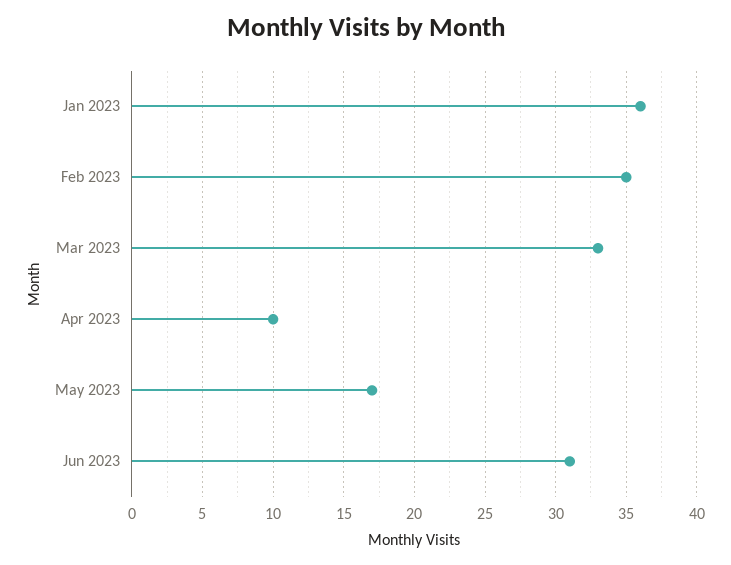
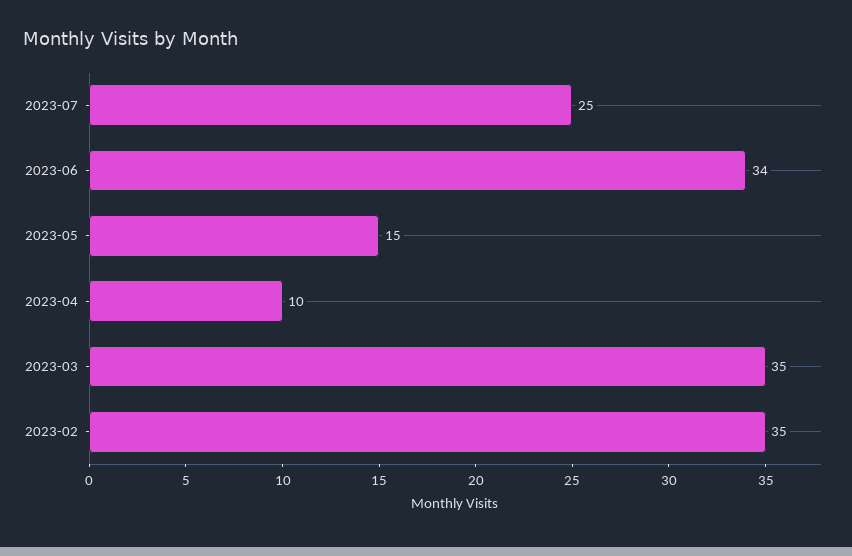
Jan 2023: 36 -> none
Mar 2023: 33 -> 35
May 2023: 17 -> 15
Jun 2023: 31 -> 34
2023-07: none -> 25

